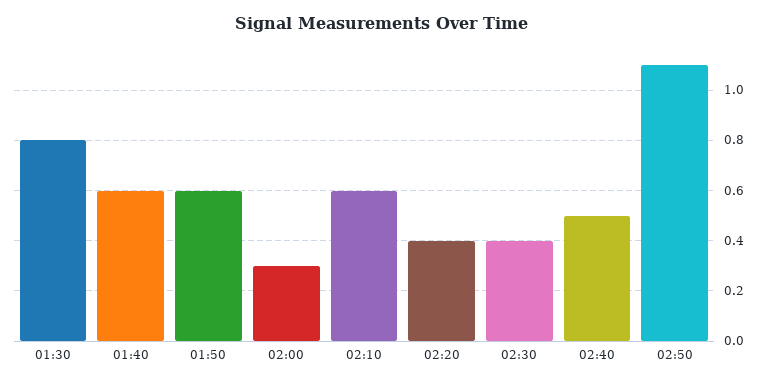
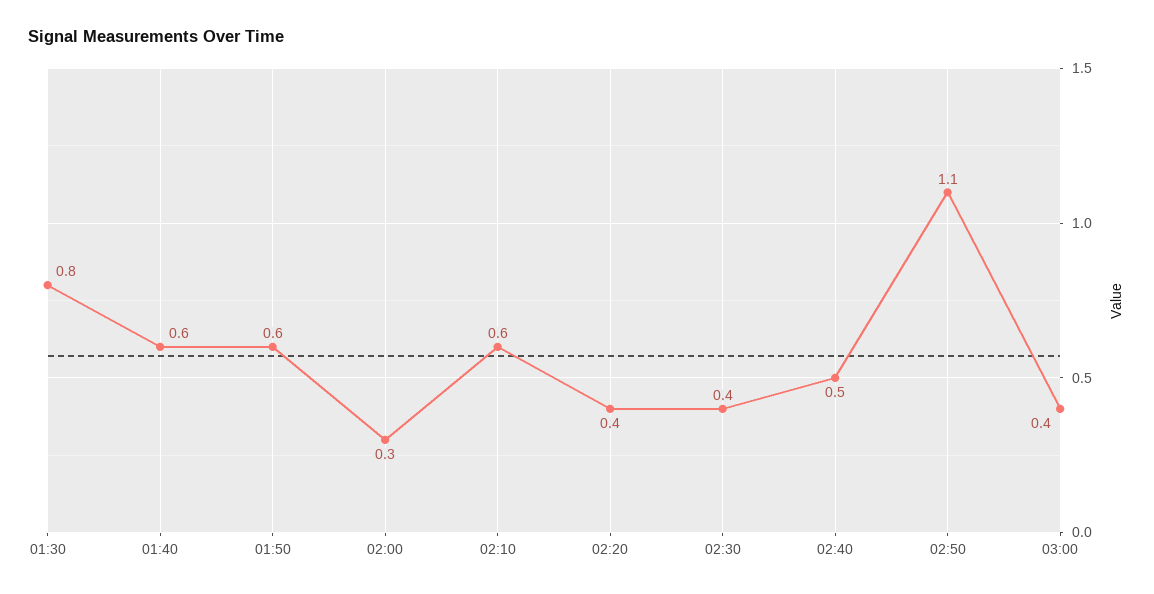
03:00: none -> 0.4

